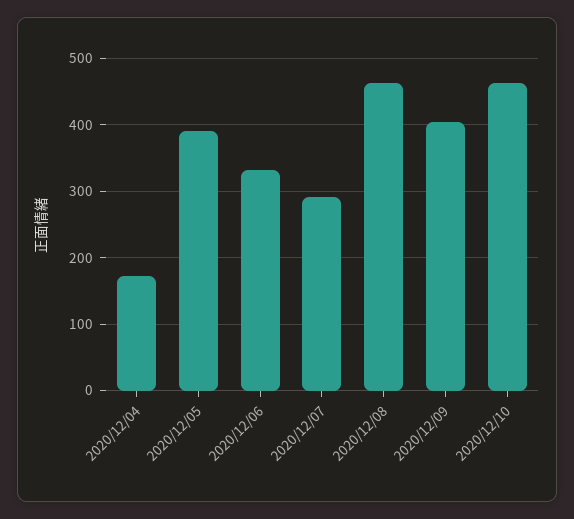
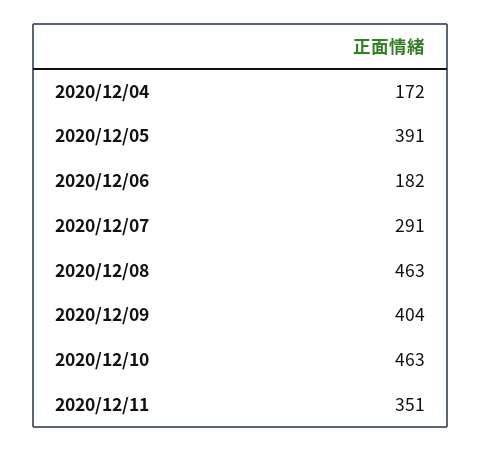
2020/12/06: 330 -> 182
2020/12/11: none -> 351

